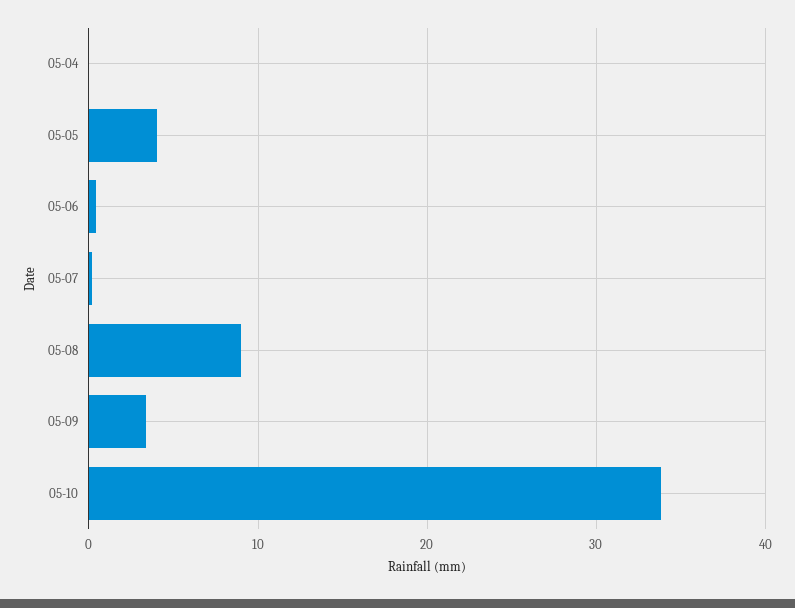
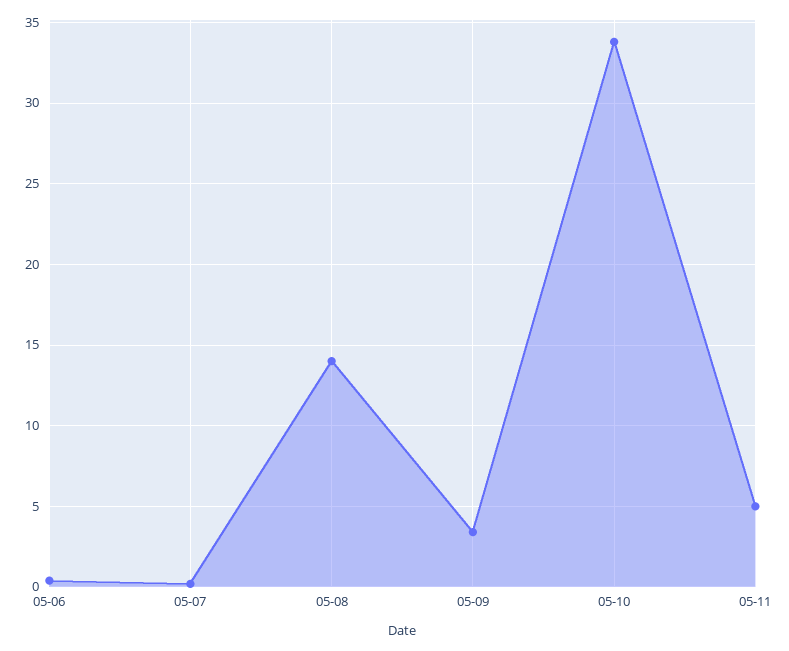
05-04: 0 -> none
05-05: 4 -> none
05-08: 9 -> 14
05-11: none -> 5

